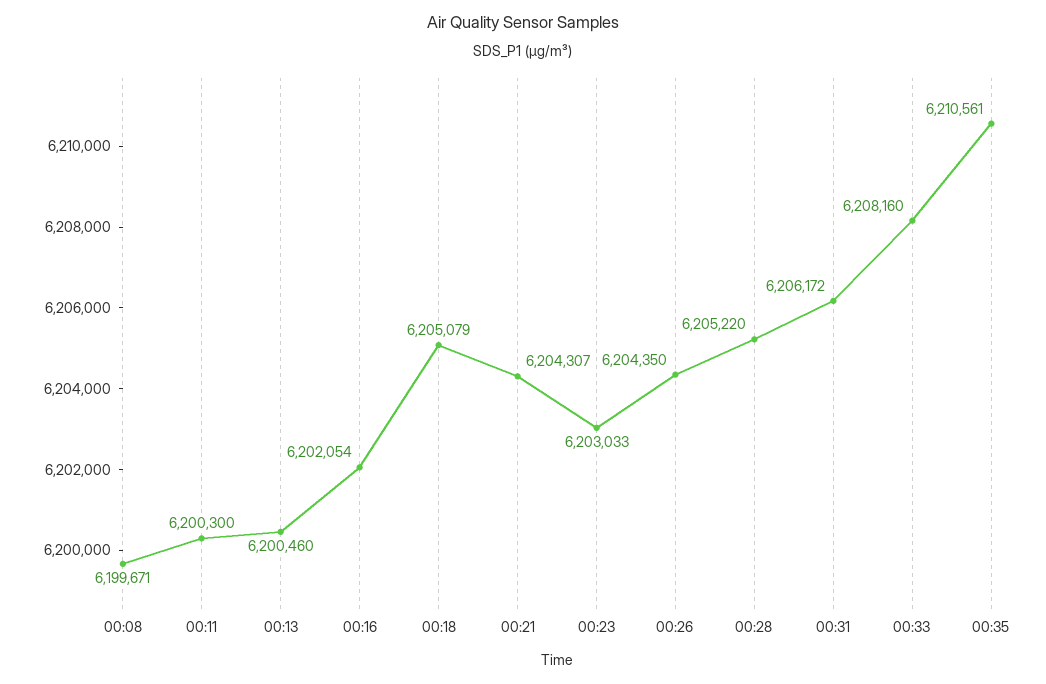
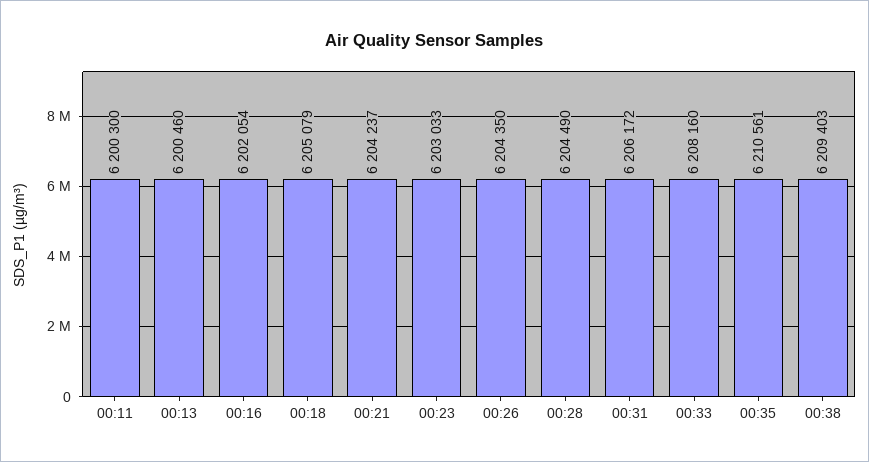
00:08: 6199671 -> none
00:21: 6204307 -> 6204237
00:28: 6205220 -> 6204490
00:38: none -> 6209403

